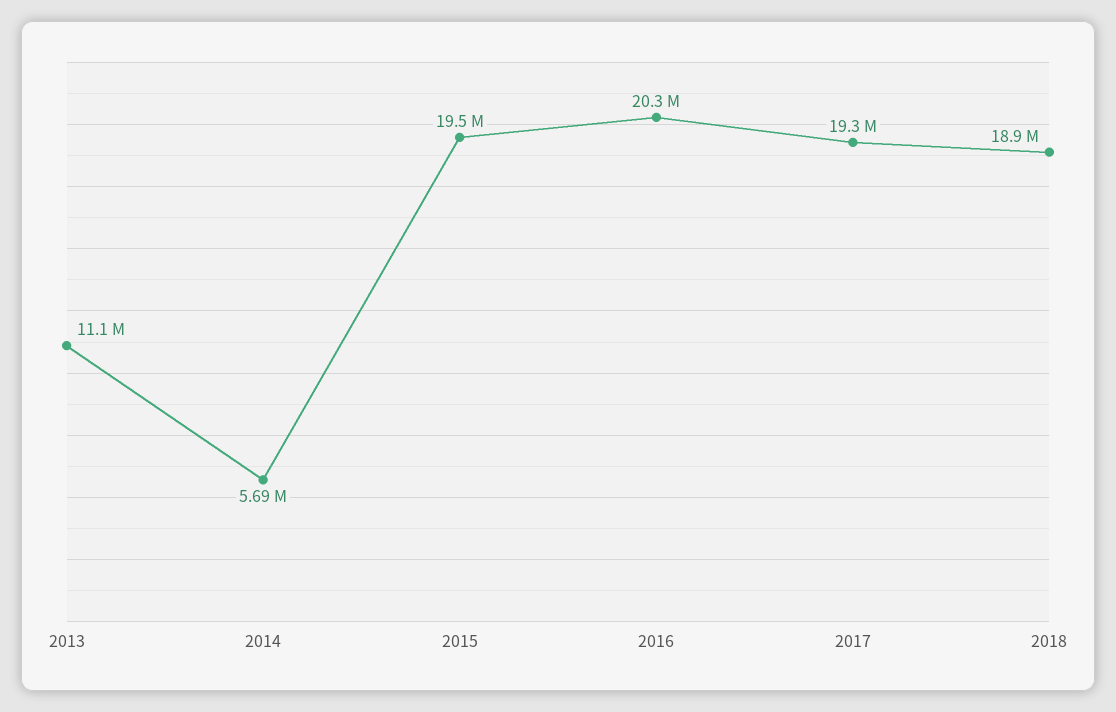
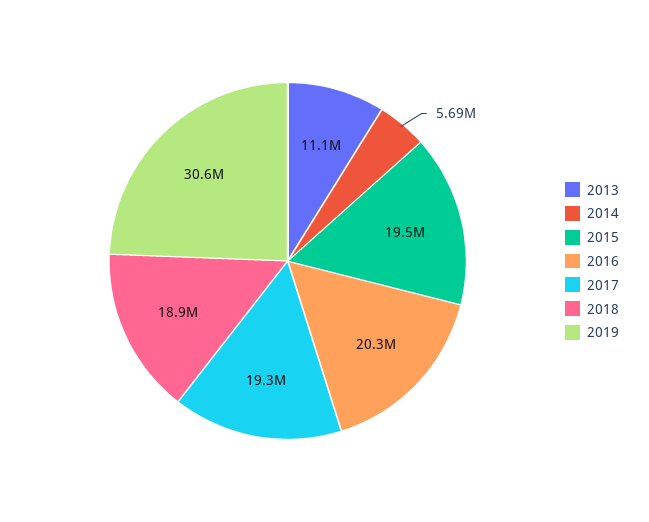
2019: none -> 30600000

